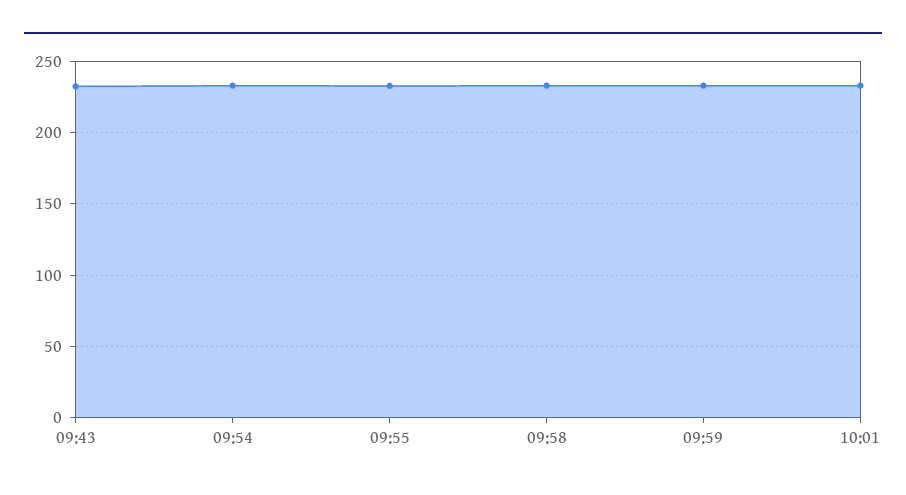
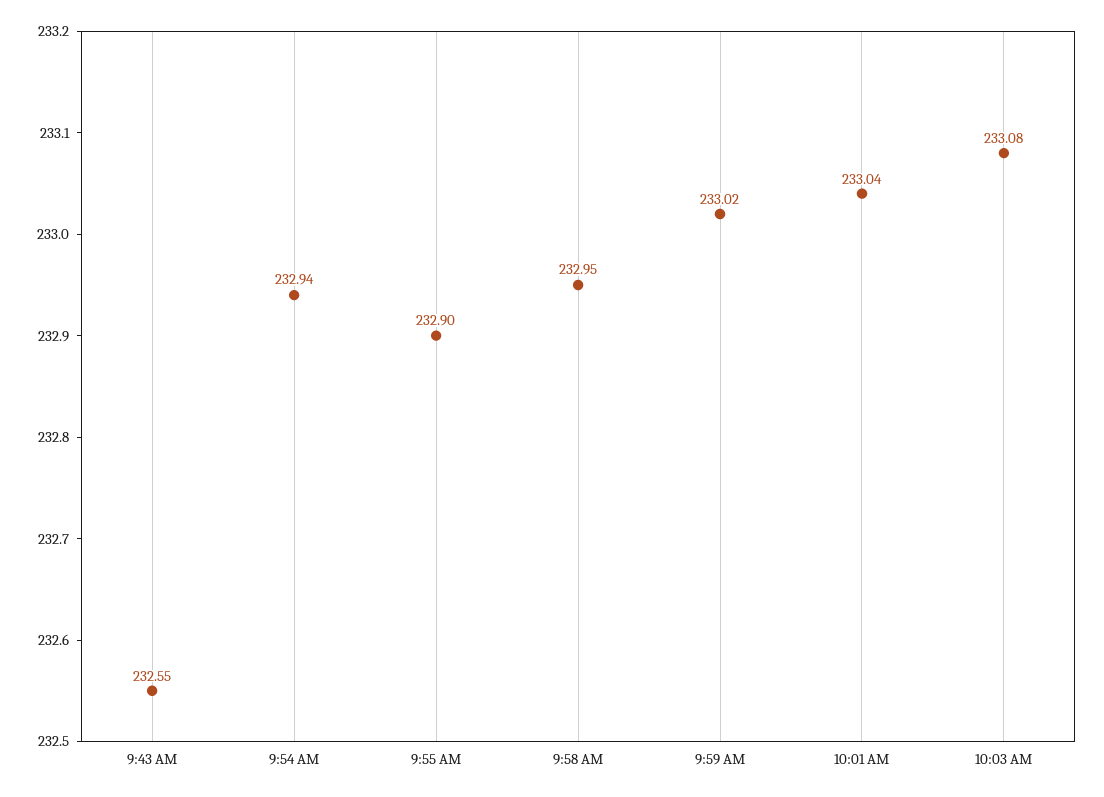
10:03 AM: none -> 233.08

